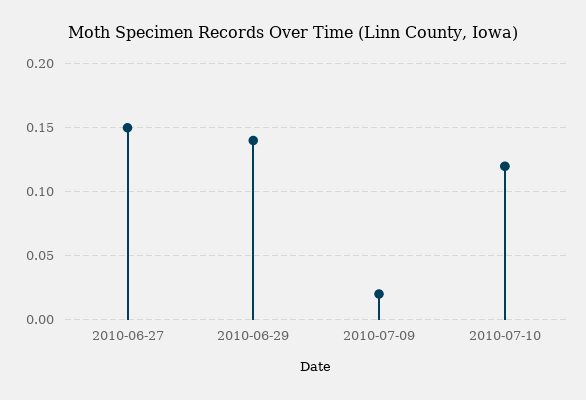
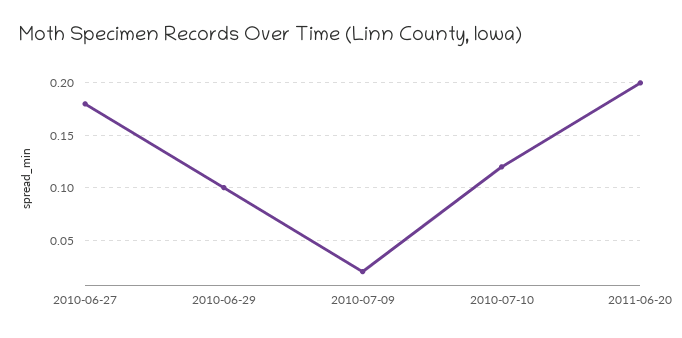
2010-06-27: 0.15 -> 0.18
2010-06-29: 0.14 -> 0.1
2011-06-20: none -> 0.2

